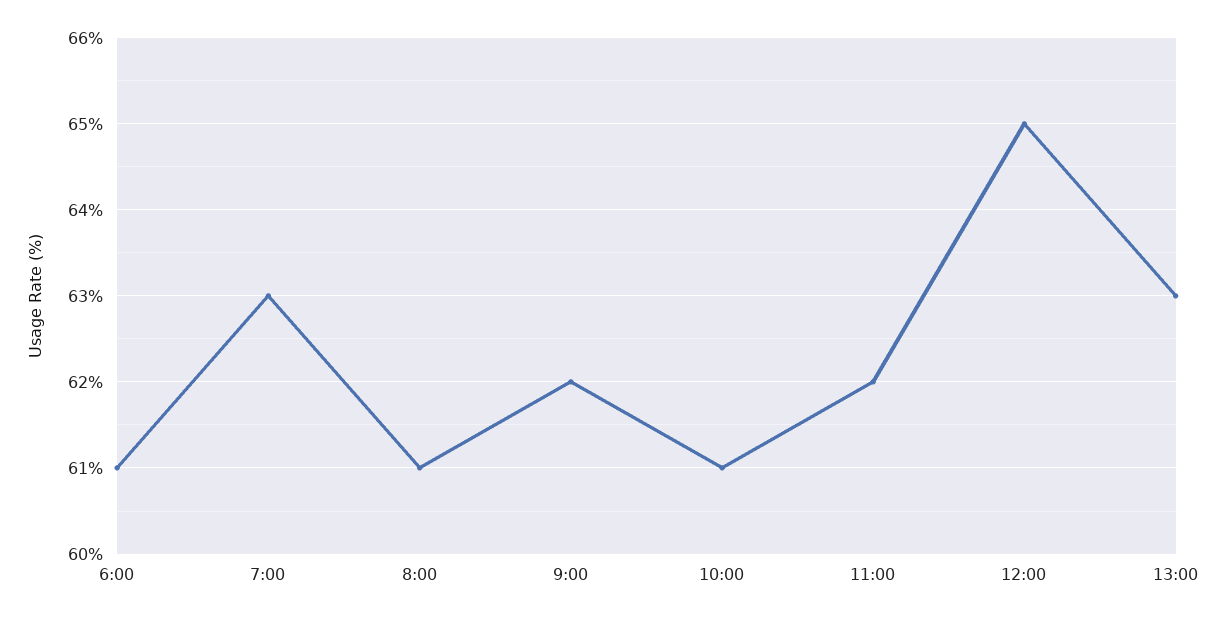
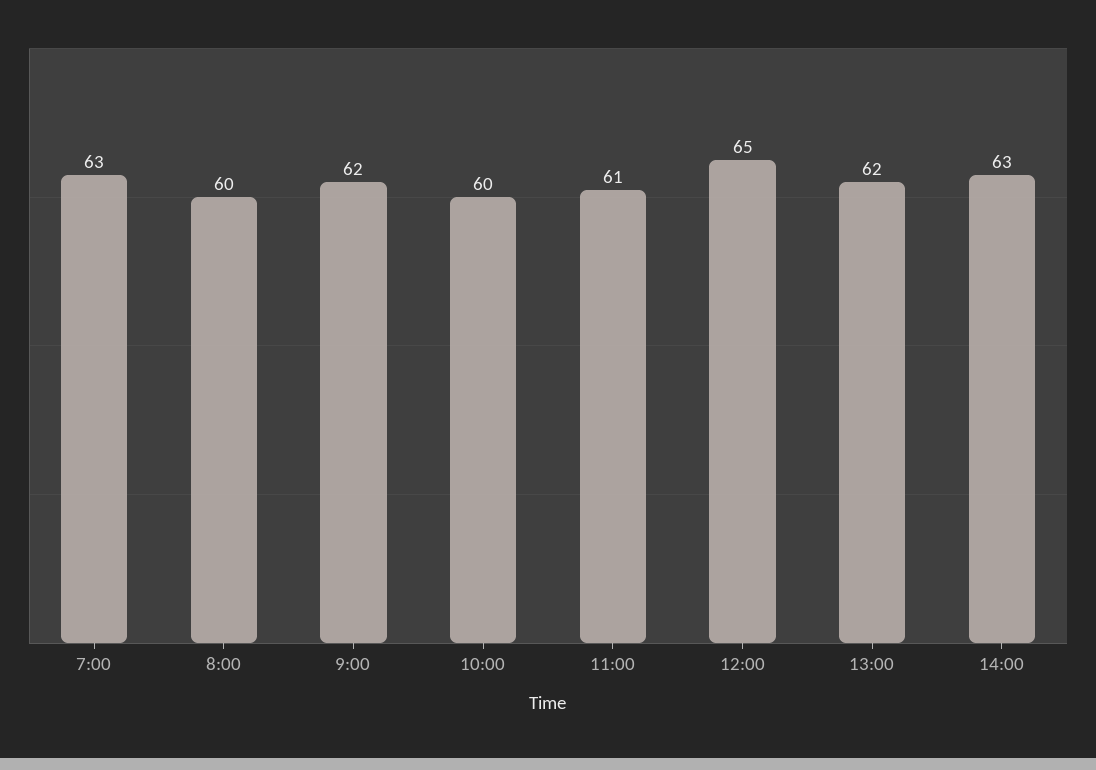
6:00: 61 -> none
8:00: 61 -> 60
10:00: 61 -> 60
11:00: 62 -> 61
13:00: 63 -> 62
14:00: none -> 63

